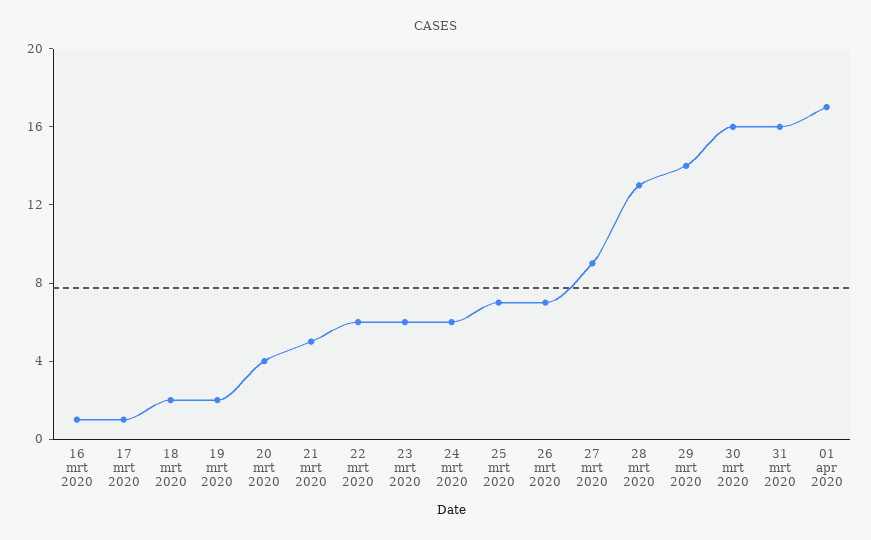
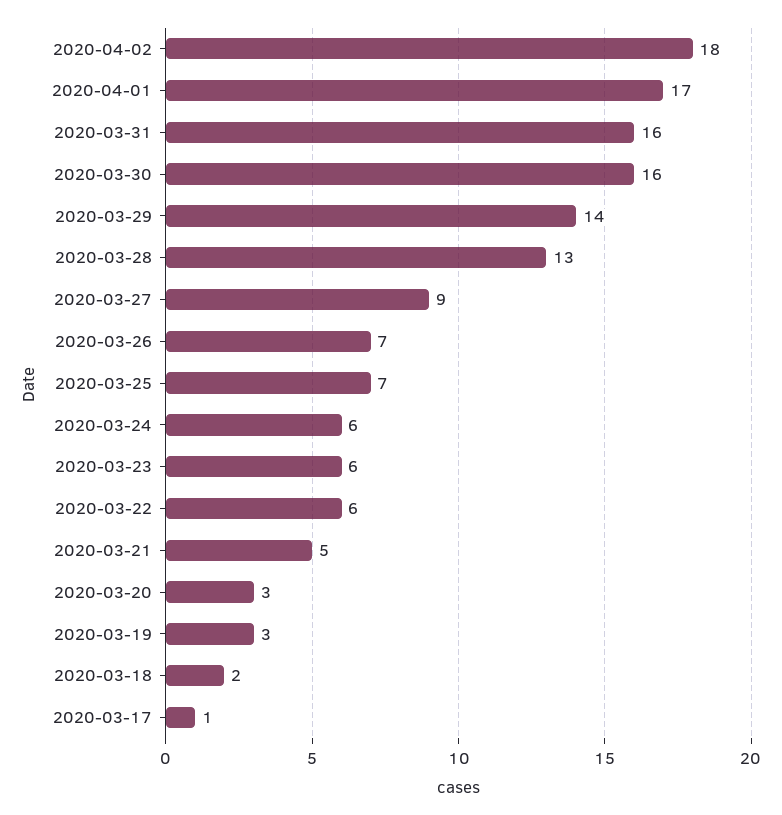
16 mrt 2020: 1 -> none
19 mrt 2020: 2 -> 3
20 mrt 2020: 4 -> 3
2020-04-02: none -> 18

